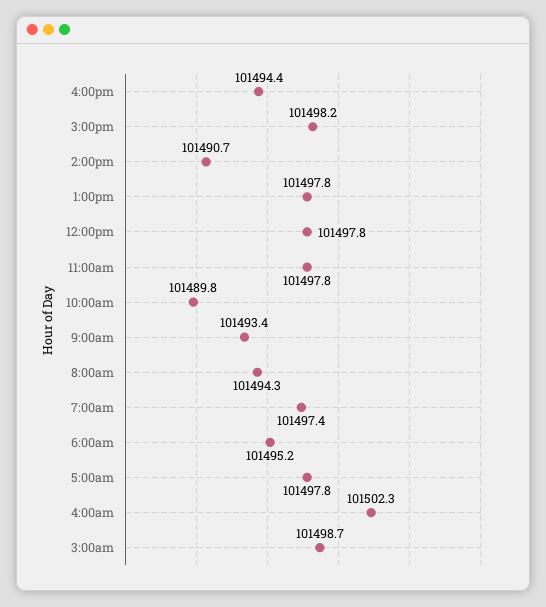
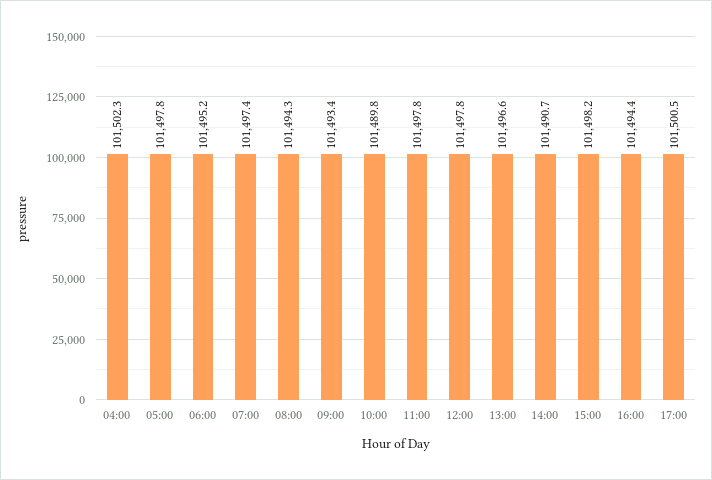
1:00pm: 101497.8 -> 101496.6
3:00am: 101498.7 -> none
17:00: none -> 101500.5

